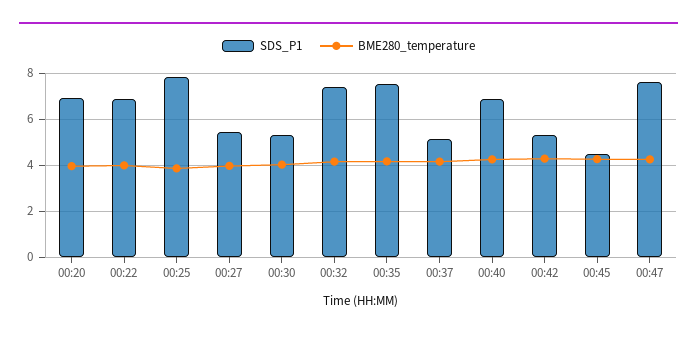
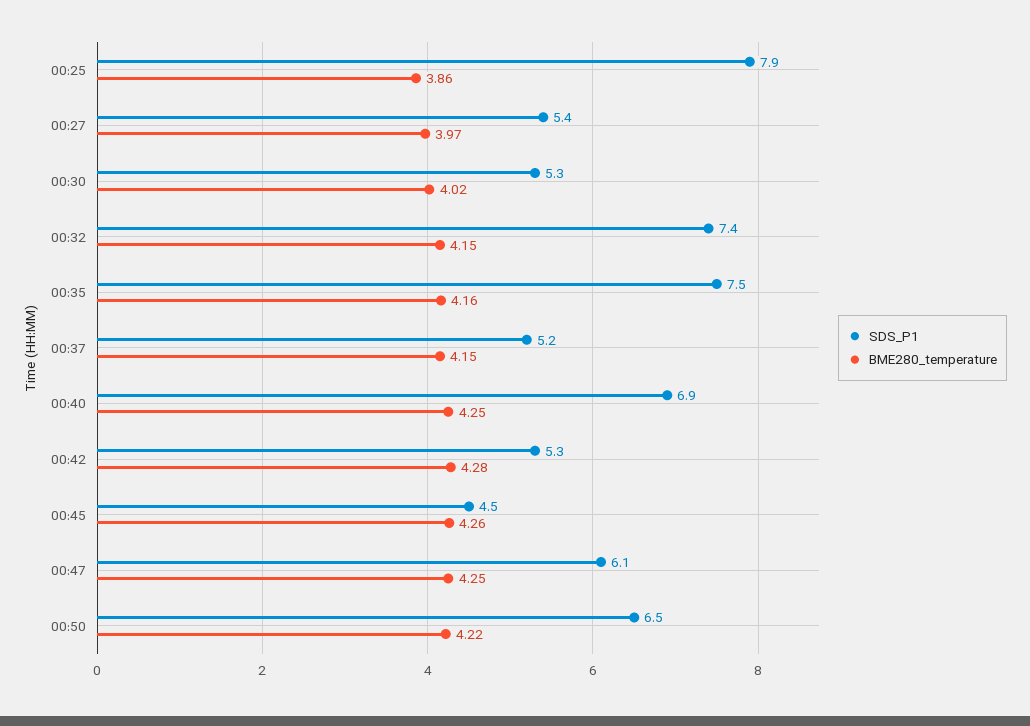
SDS_P1, 00:20: 7 -> none
BME280_temperature, 00:20: 4 -> none
SDS_P1, 00:22: 7 -> none
BME280_temperature, 00:22: 4 -> none
SDS_P1, 00:47: 7.5 -> 6.1
SDS_P1, 00:50: none -> 6.5
BME280_temperature, 00:50: none -> 4.22

